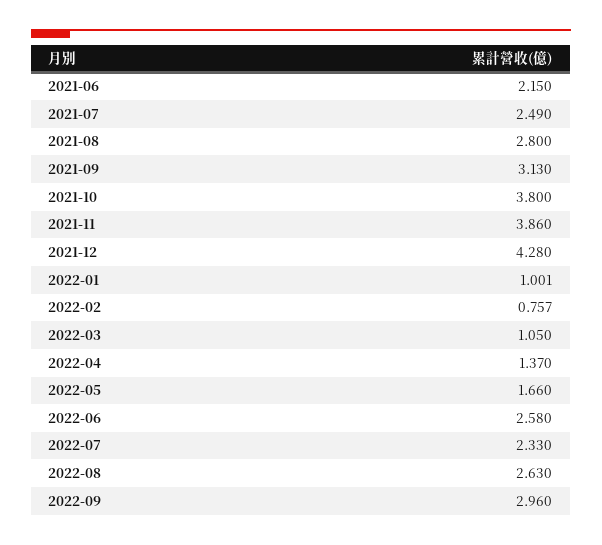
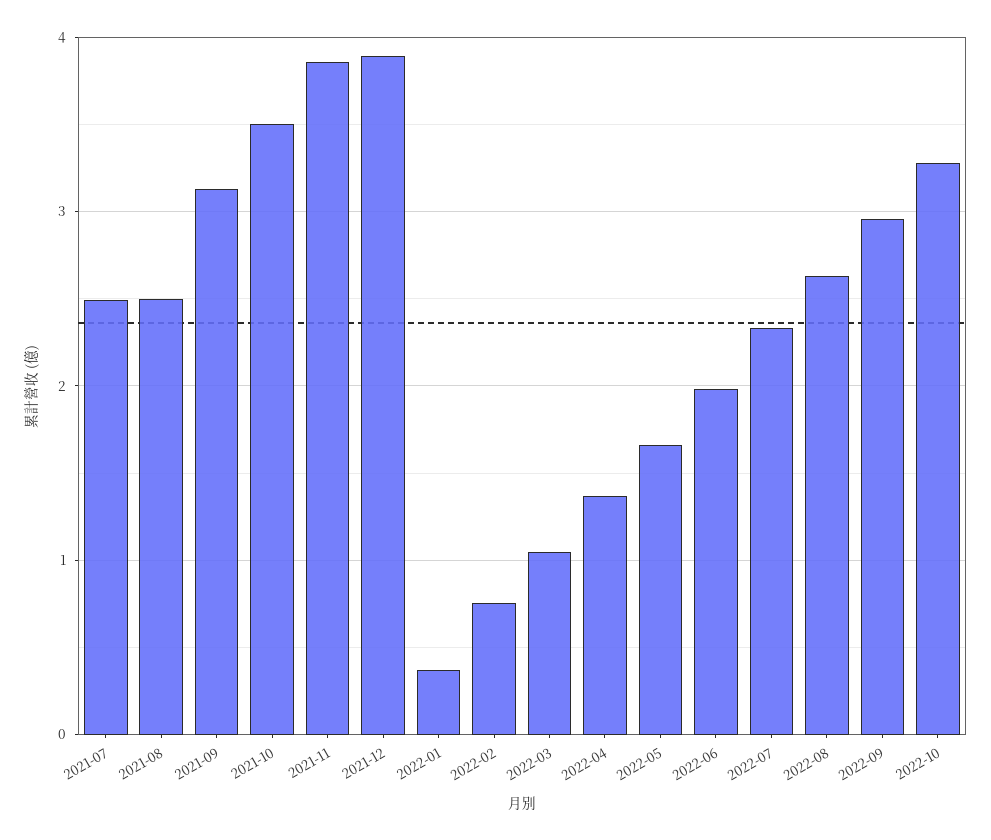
2021-06: 2.15 -> none
2021-08: 2.8 -> 2.5
2021-10: 3.8 -> 3.5
2021-12: 4.28 -> 3.9
2022-01: 1.001 -> 0.4
2022-06: 2.58 -> 2
2022-10: none -> 3.3

